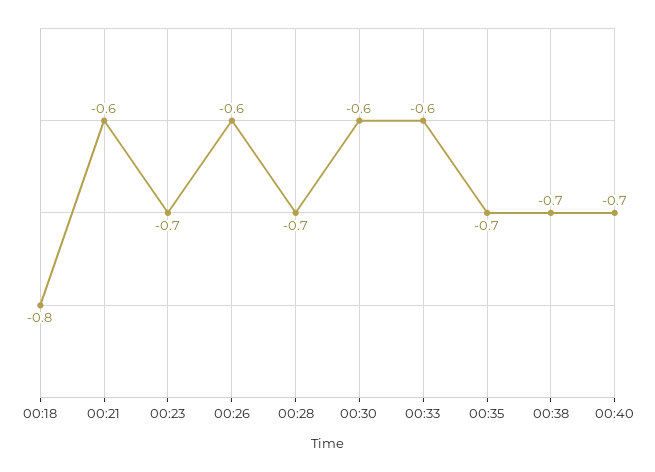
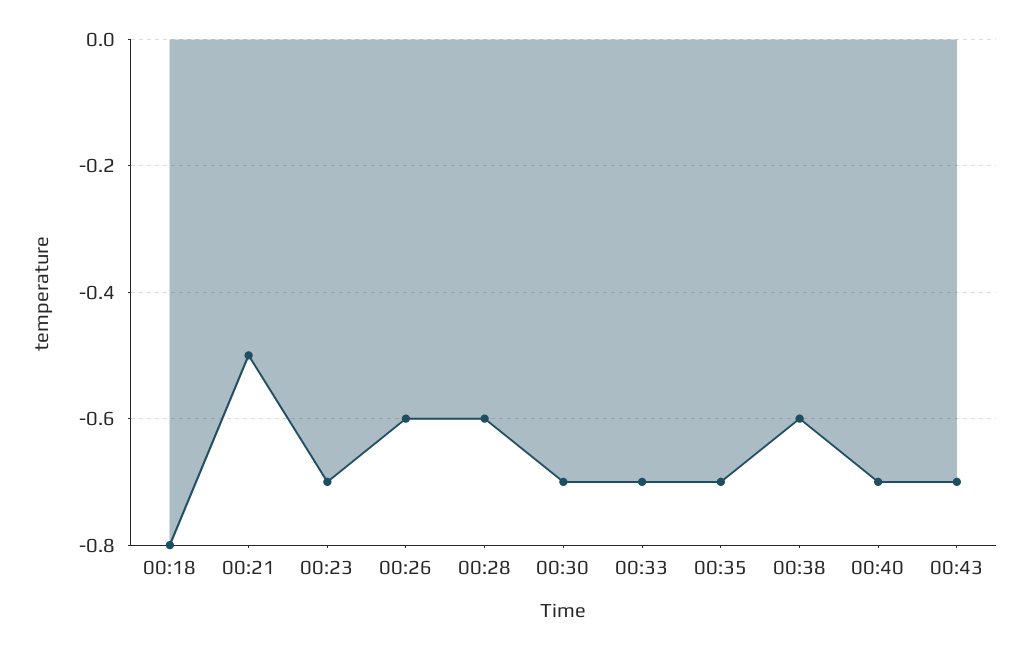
00:21: -0.6 -> -0.5
00:28: -0.7 -> -0.6
00:30: -0.6 -> -0.7
00:33: -0.6 -> -0.7
00:38: -0.7 -> -0.6
00:43: none -> -0.7

